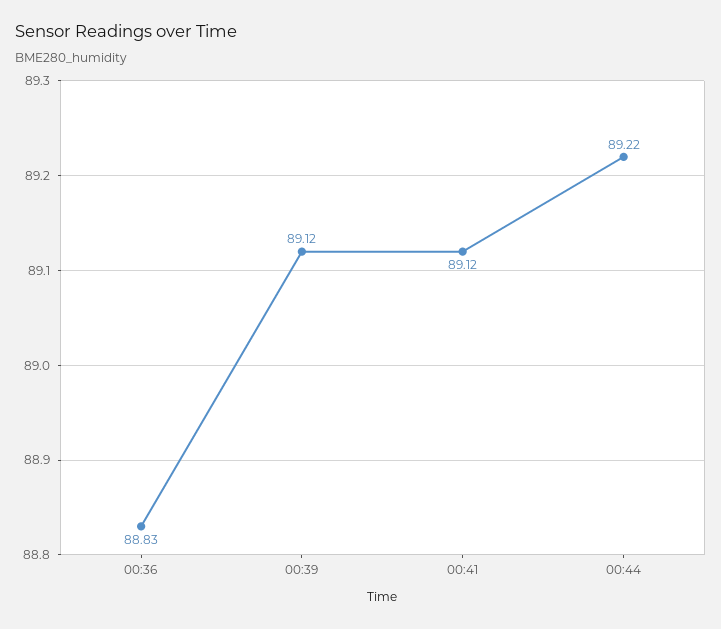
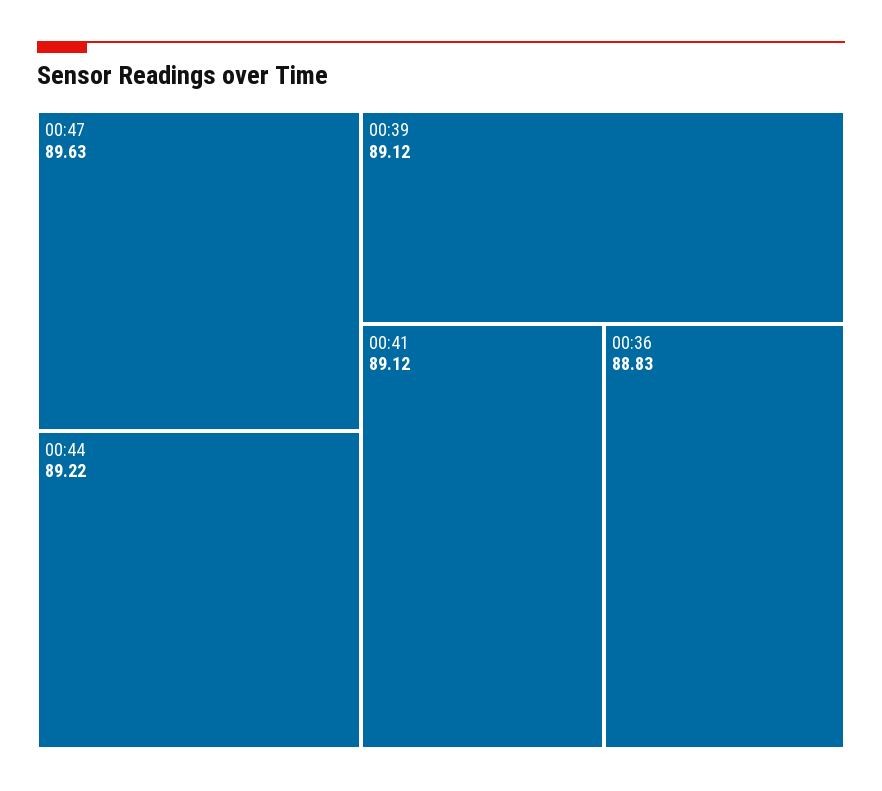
00:47: none -> 89.63

